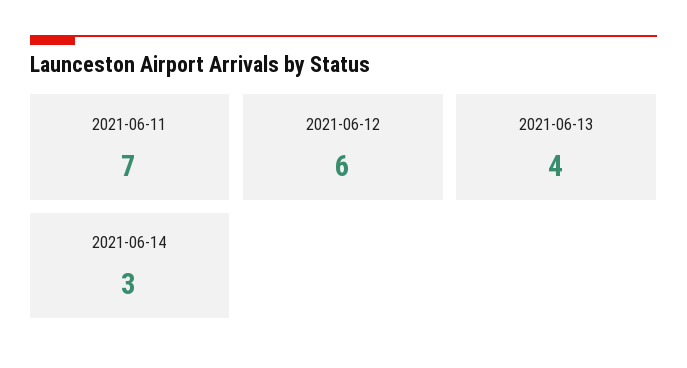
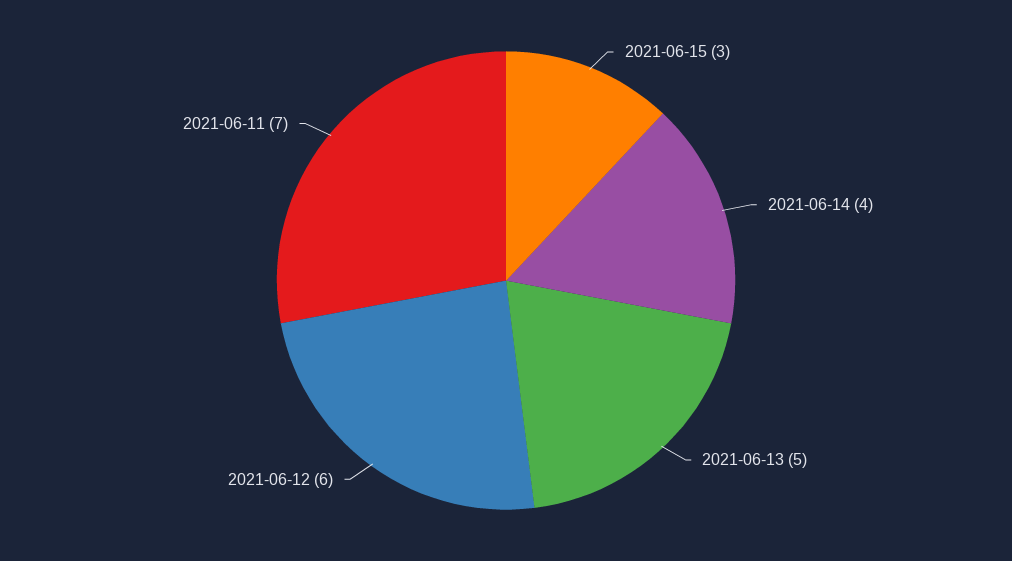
2021-06-13: 4 -> 5
2021-06-14: 3 -> 4
2021-06-15: none -> 3

